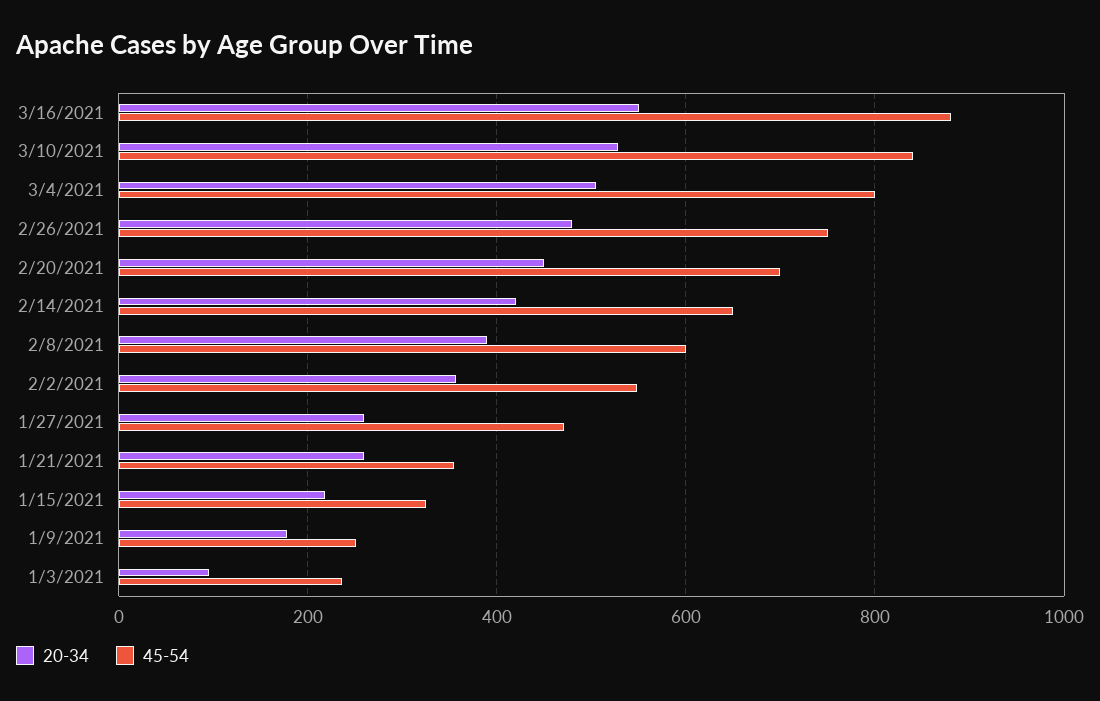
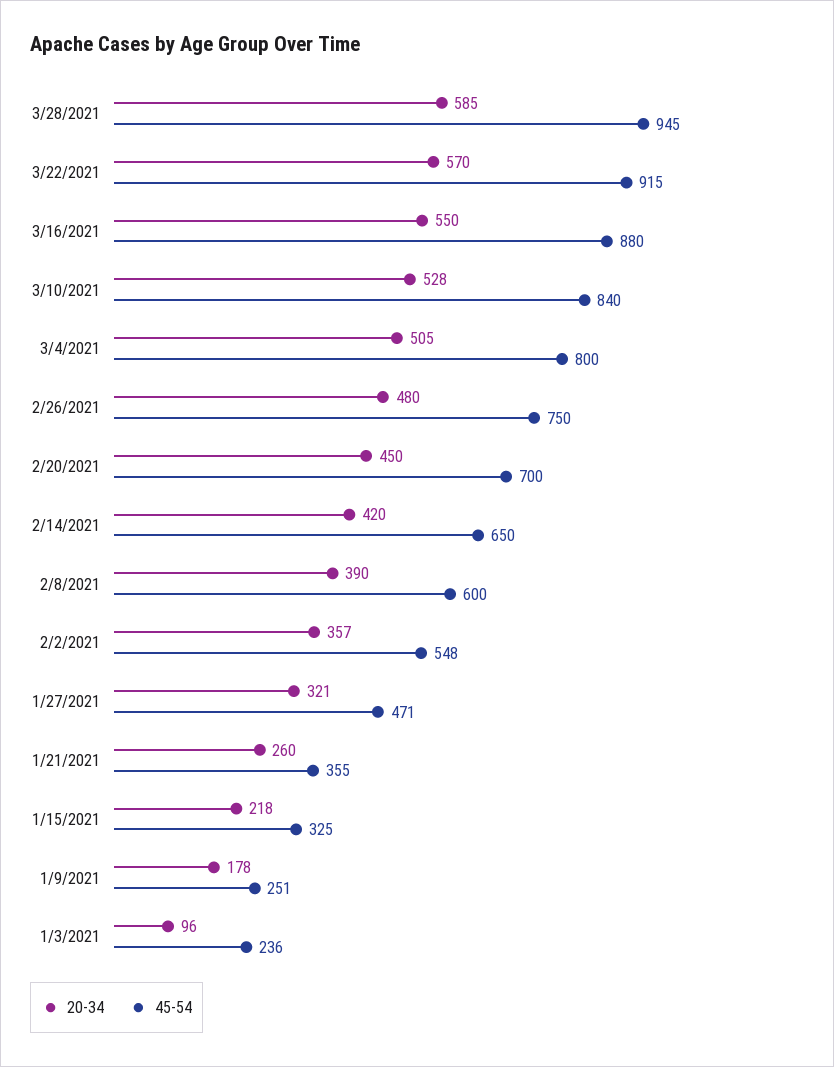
20-34, 1/27/2021: 260 -> 321
20-34, 3/28/2021: none -> 585
45-54, 3/28/2021: none -> 945
20-34, 3/22/2021: none -> 570
45-54, 3/22/2021: none -> 915

